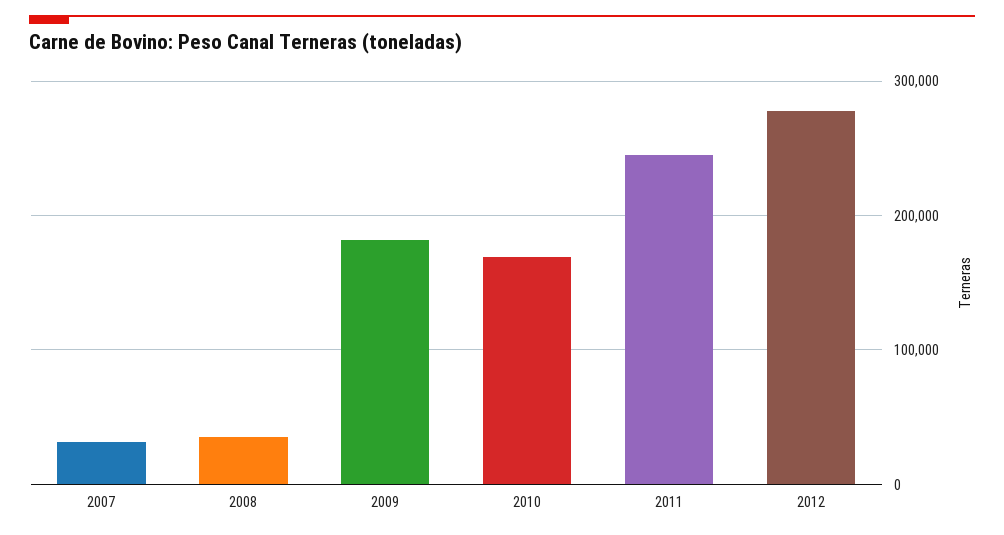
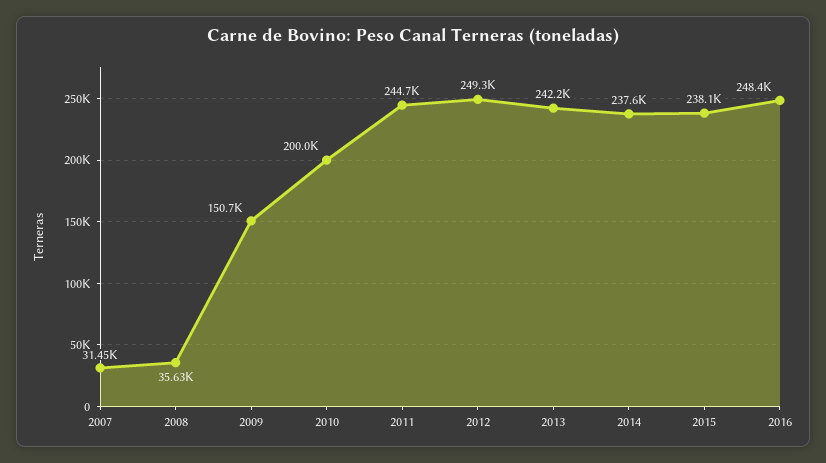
2009: 180000 -> 150700
2010: 170000 -> 200000
2012: 280000 -> 249300
2013: none -> 242200
2014: none -> 237600
2015: none -> 238100
2016: none -> 248400

